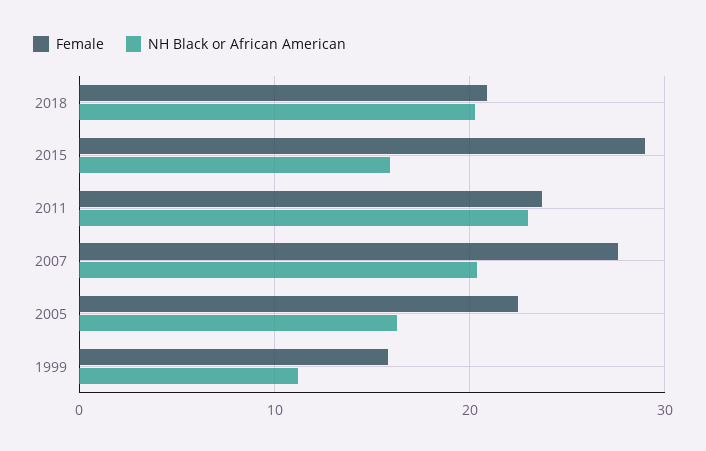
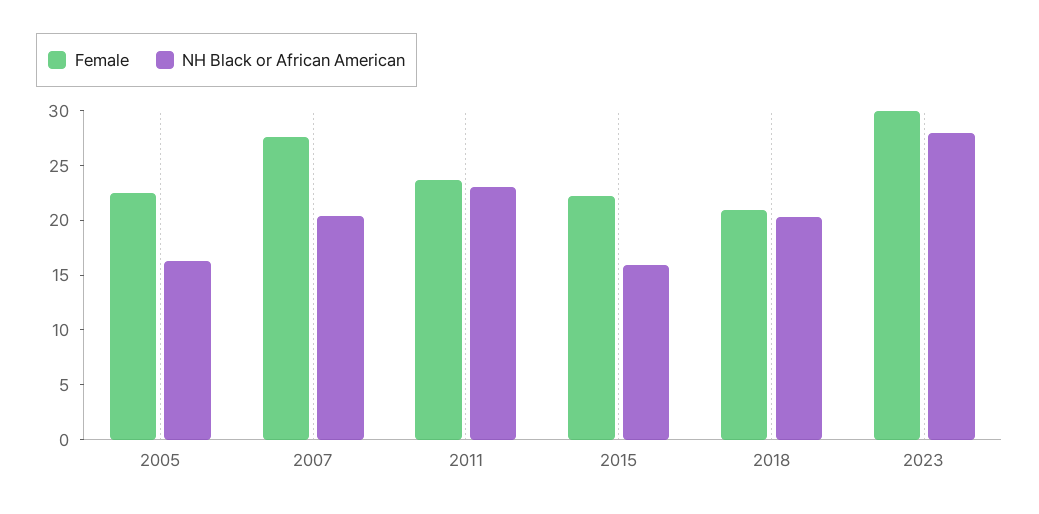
Female, 2015: 29 -> 22
Female, 1999: 16 -> none
NH Black or African American, 1999: 11 -> none
Female, 2023: none -> 30
NH Black or African American, 2023: none -> 28

